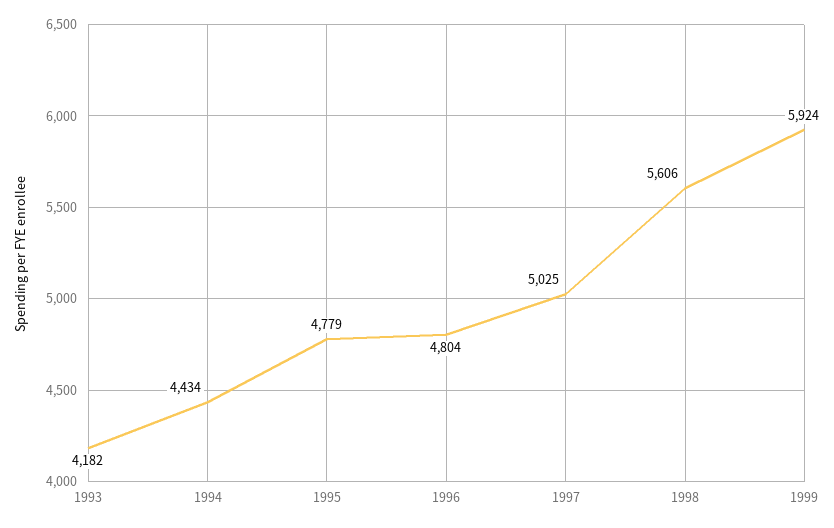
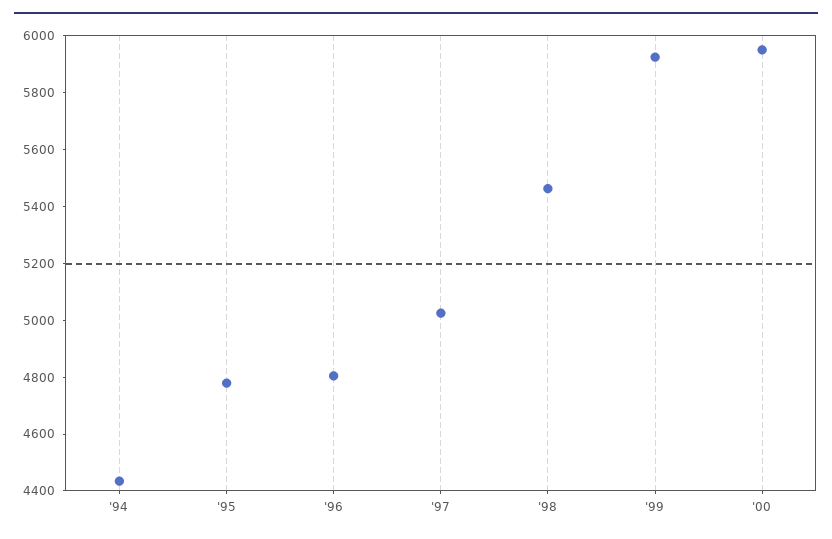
1993: 4182 -> none
1998: 5606 -> 5450
'00: none -> 5950

